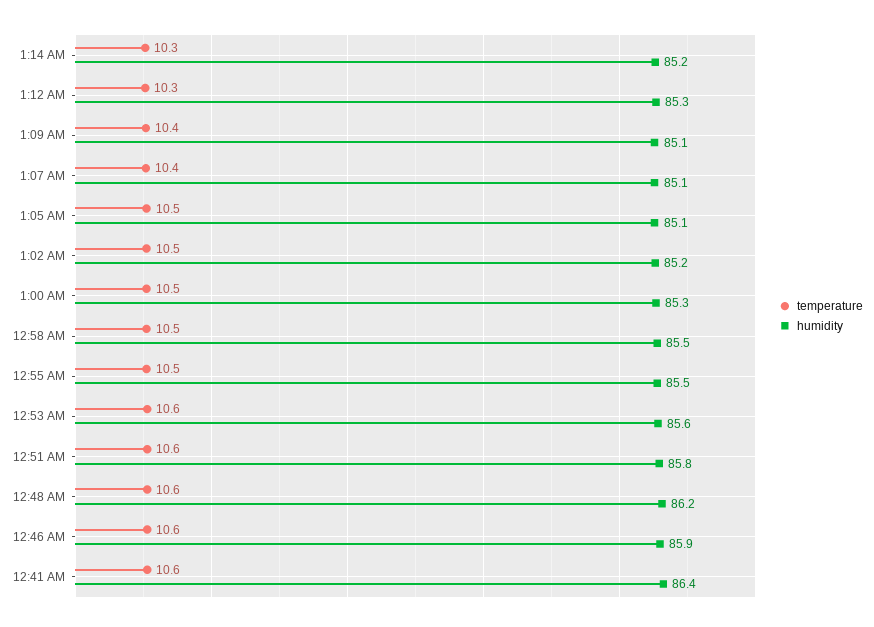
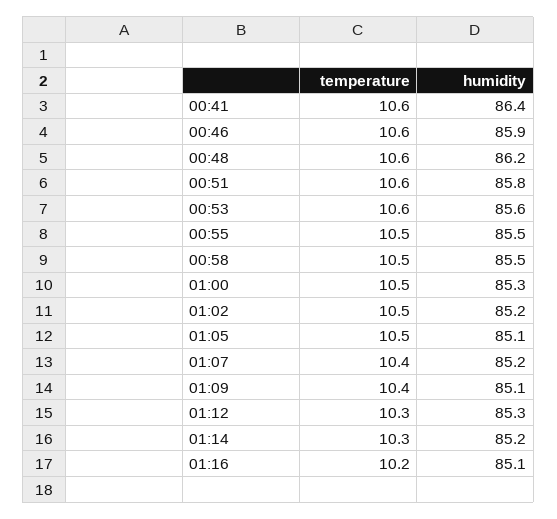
humidity, 1:07 AM: 85.1 -> 85.2
temperature, 01:16: none -> 10.2
humidity, 01:16: none -> 85.1

